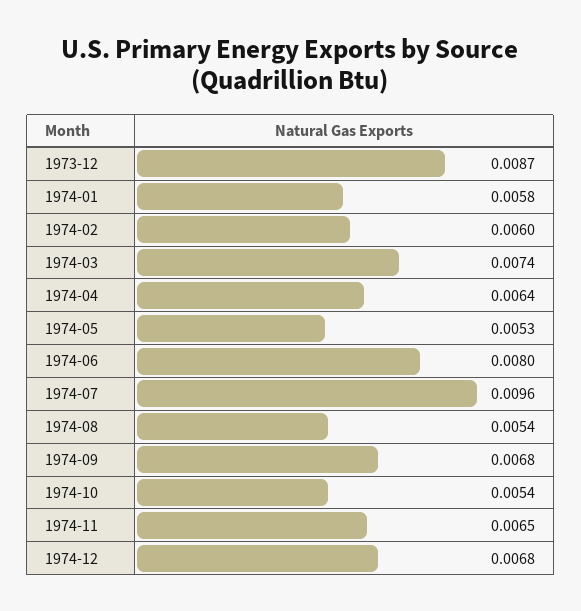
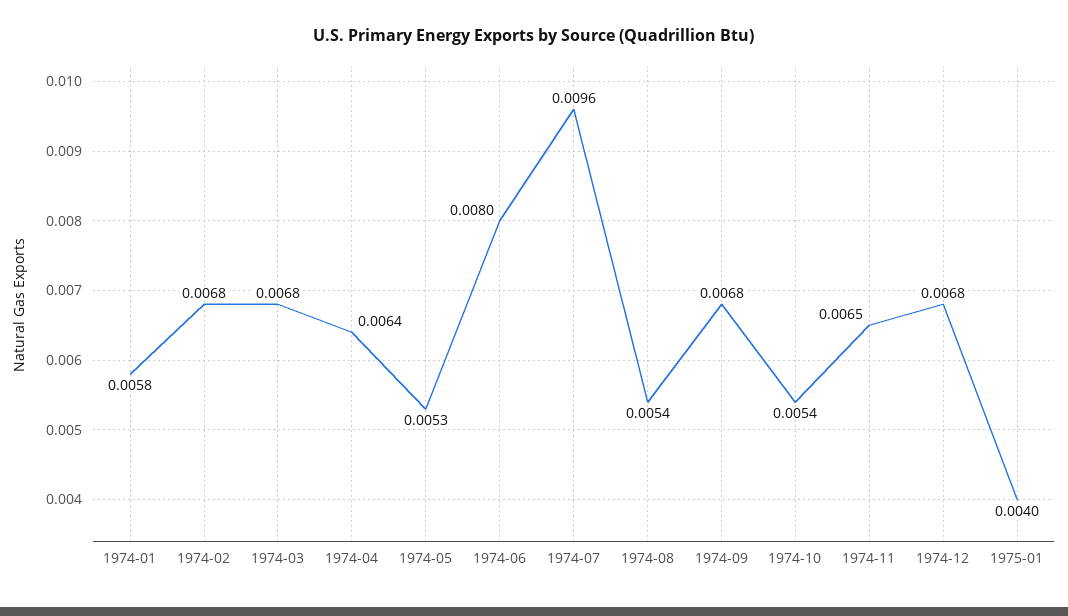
1973-12: 0.0087 -> none
1974-02: 0.006 -> 0.0068
1974-03: 0.0074 -> 0.0068
1975-01: none -> 0.004

